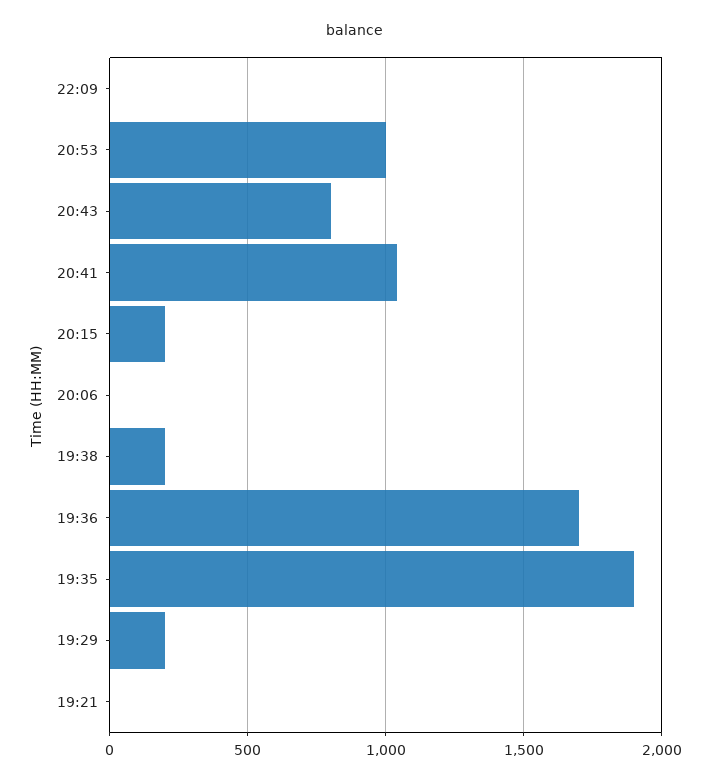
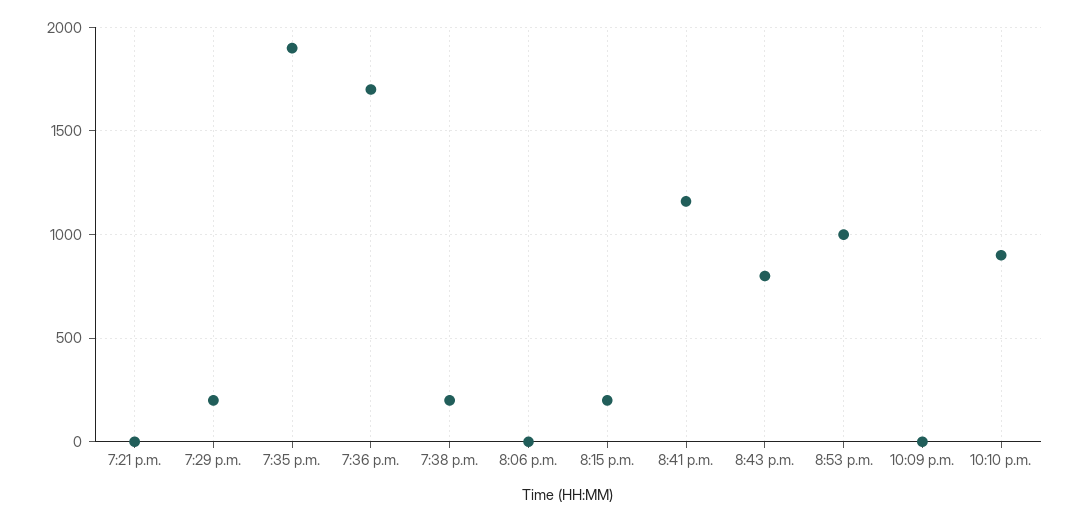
20:41: 1050 -> 1150
10:10 p.m.: none -> 900

